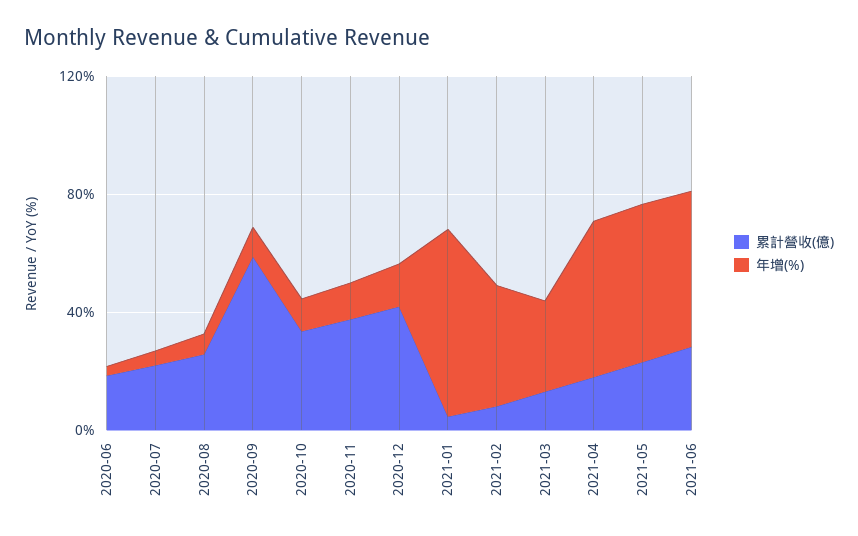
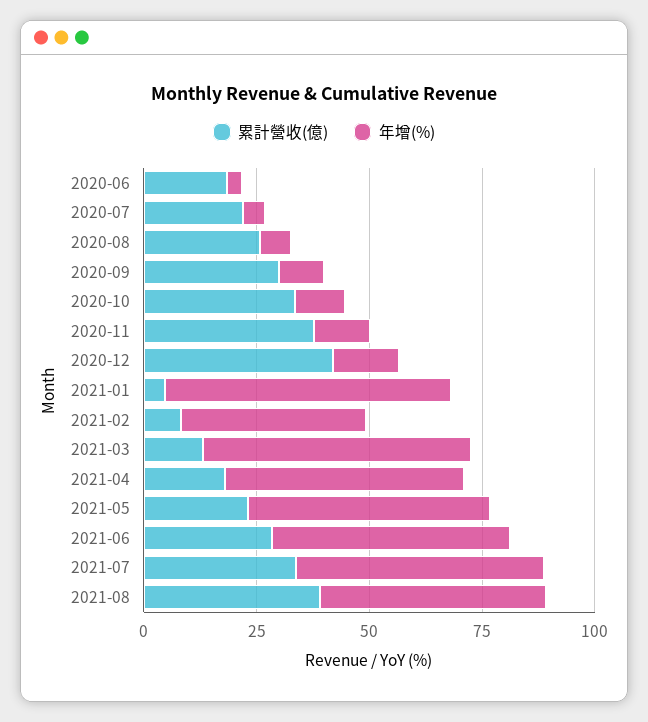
累計營收(億), 2020-09: 60 -> 30
年增(%), 2021-03: 30 -> 60
累計營收(億), 2021-07: none -> 35
年增(%), 2021-07: none -> 55
累計營收(億), 2021-08: none -> 40
年增(%), 2021-08: none -> 50

